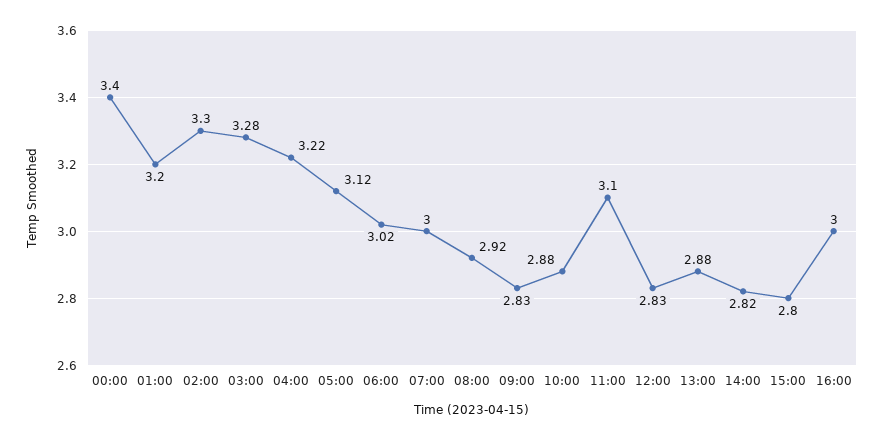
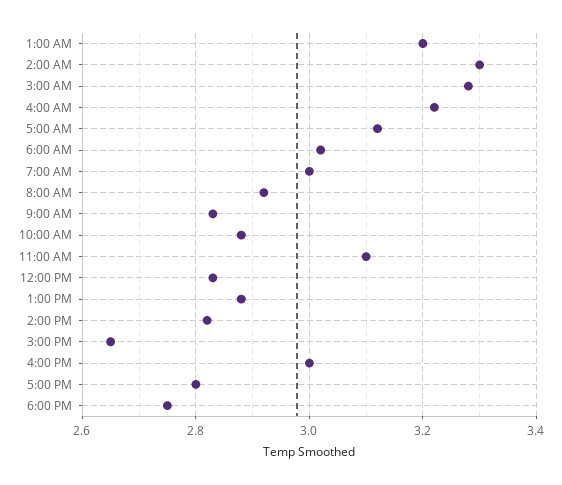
00:00: 3.4 -> none
15:00: 2.8 -> 2.65
5:00 PM: none -> 2.8
6:00 PM: none -> 2.75

